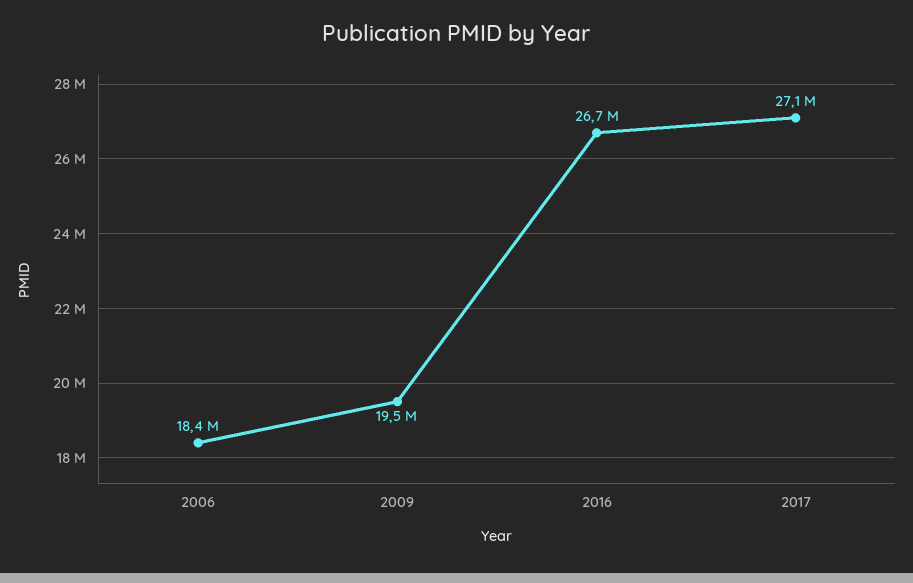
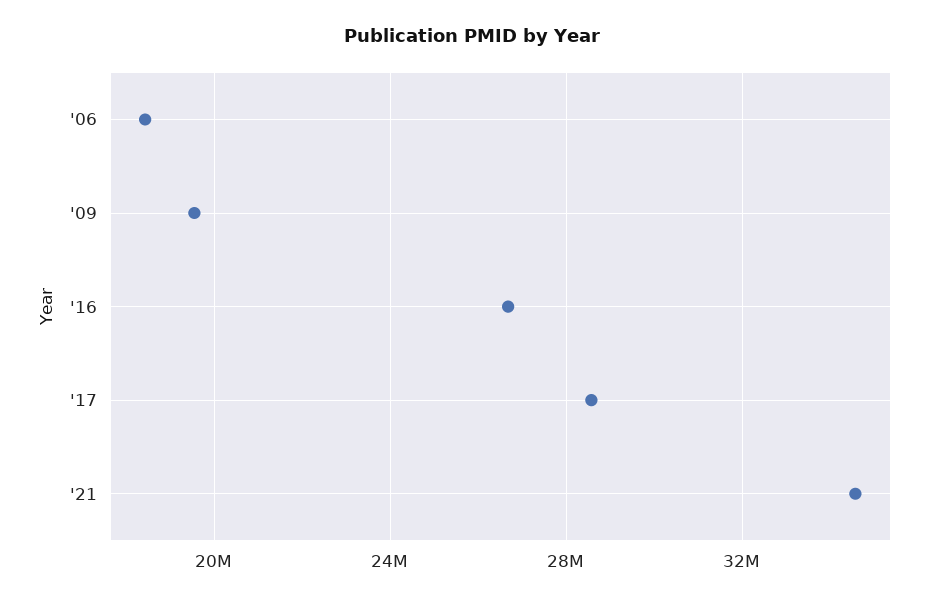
2017: 27100000 -> 28500000
'21: none -> 34500000

